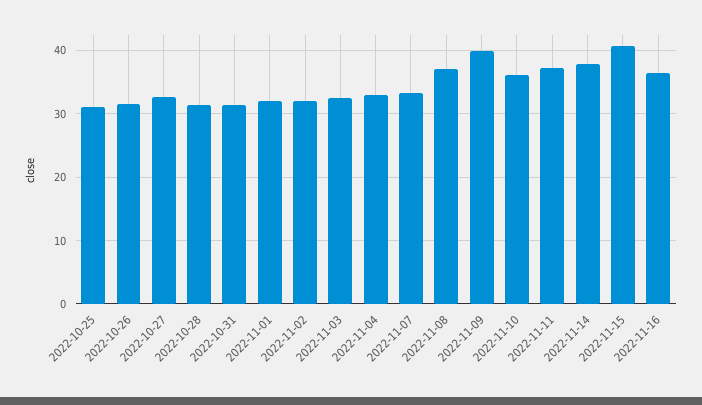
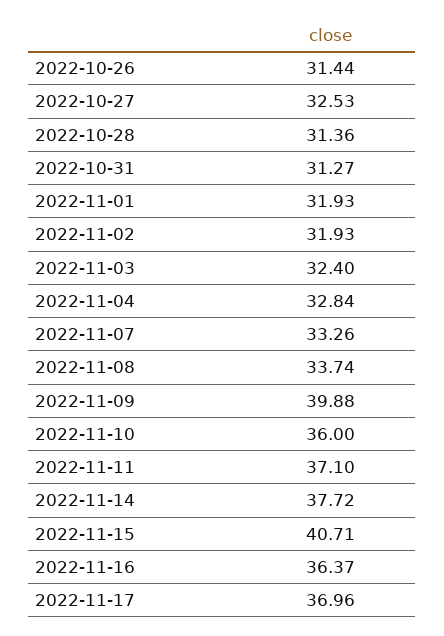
2022-10-25: 31 -> none
2022-11-08: 37 -> 33.74
2022-11-17: none -> 36.96

